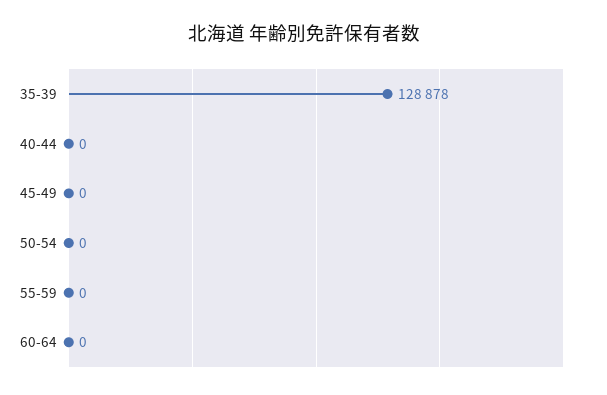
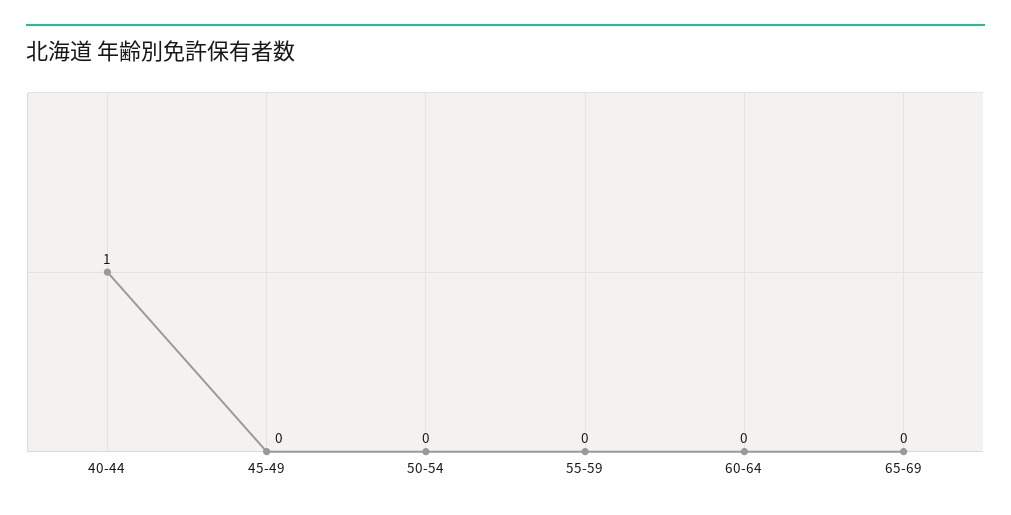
35-39: 128878 -> none
40-44: 0 -> 1
65-69: none -> 0

